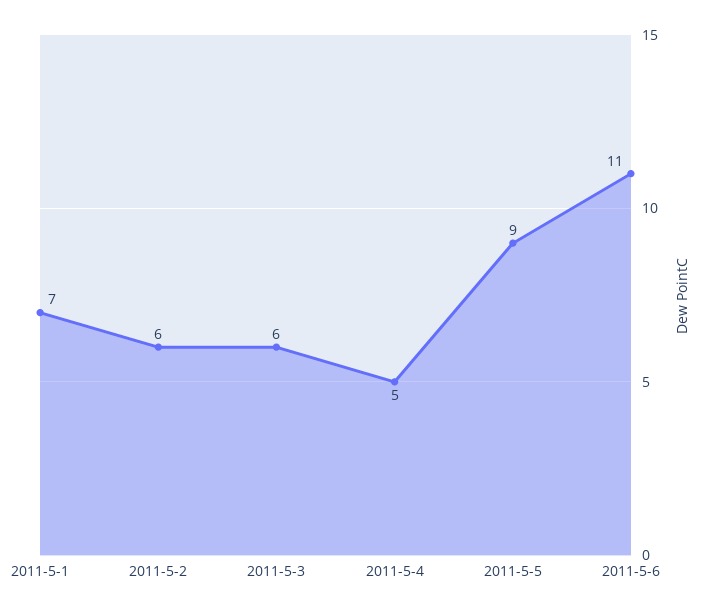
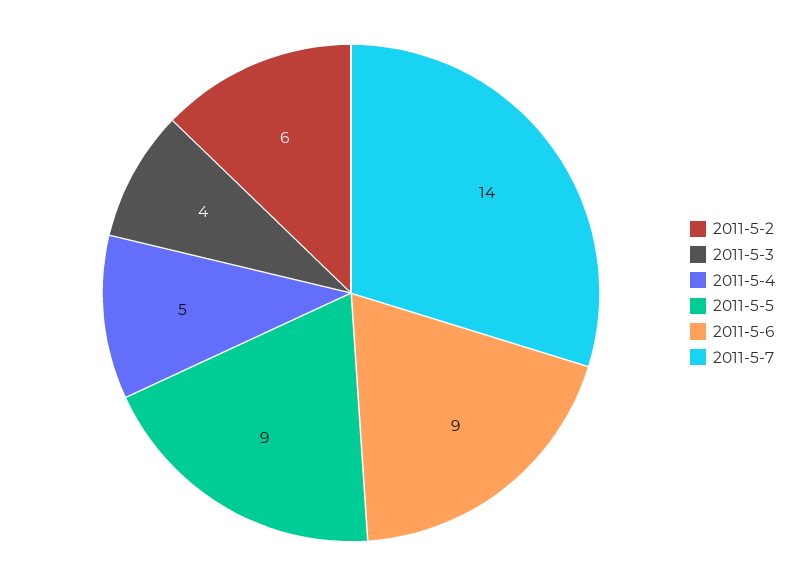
2011-5-1: 7 -> none
2011-5-3: 6 -> 4
2011-5-6: 11 -> 9
2011-5-7: none -> 14

